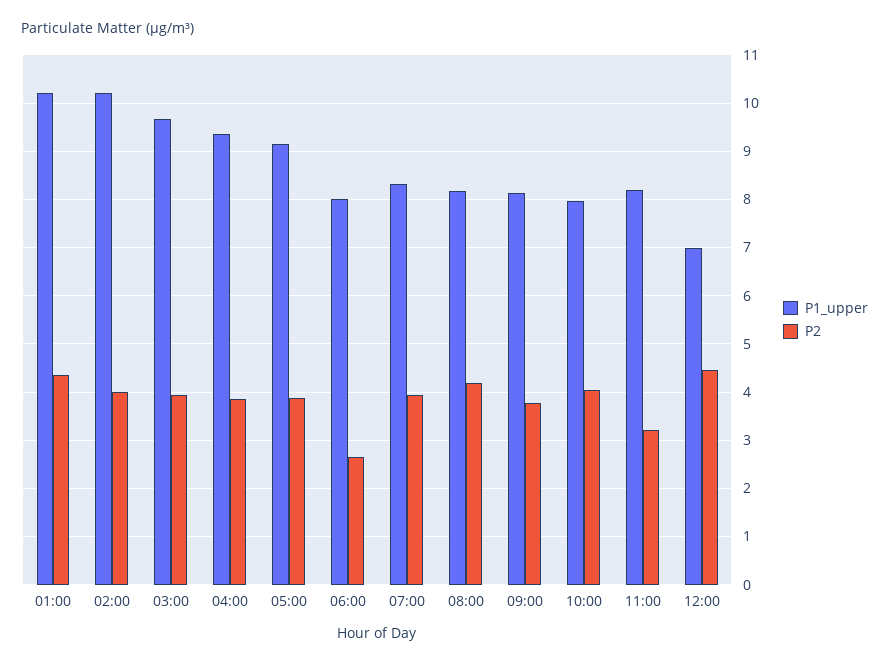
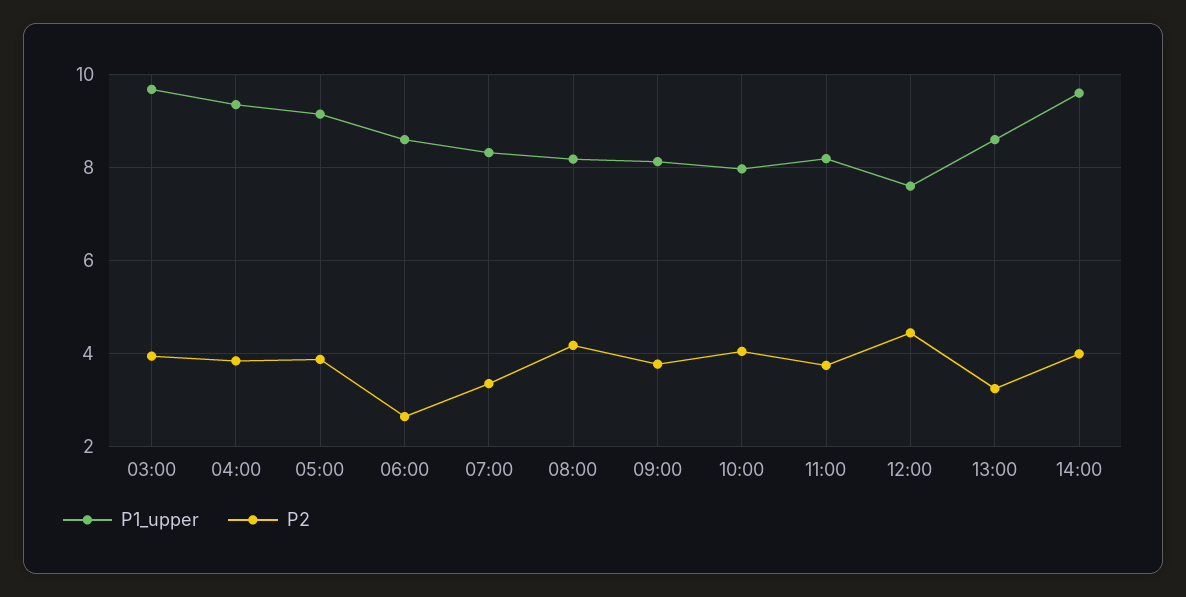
P1_upper, 01:00: 10.2 -> none
P2, 01:00: 4.4 -> none
P1_upper, 02:00: 10.2 -> none
P2, 02:00: 4 -> none
P1_upper, 06:00: 8 -> 8.6
P2, 07:00: 4 -> 3.4
P2, 11:00: 3.2 -> 3.8
P1_upper, 12:00: 7 -> 7.6
P1_upper, 13:00: none -> 8.6
P2, 13:00: none -> 3.2
P1_upper, 14:00: none -> 9.6
P2, 14:00: none -> 4

